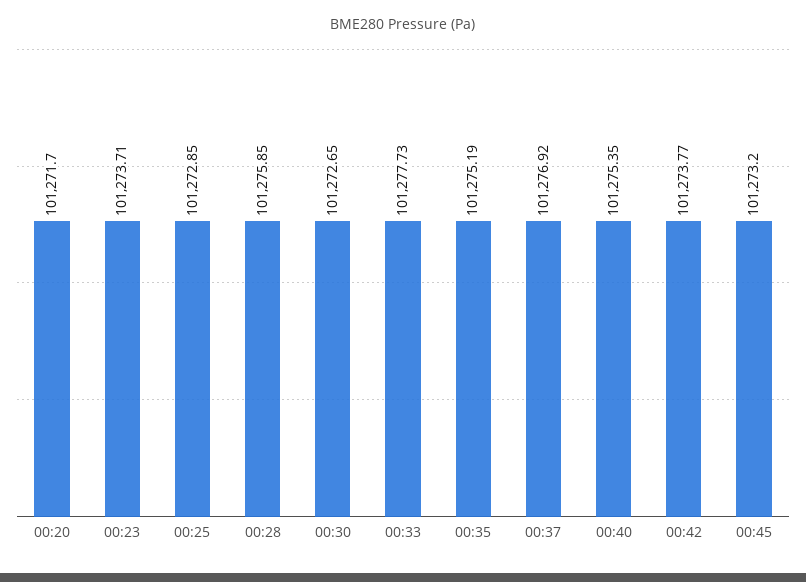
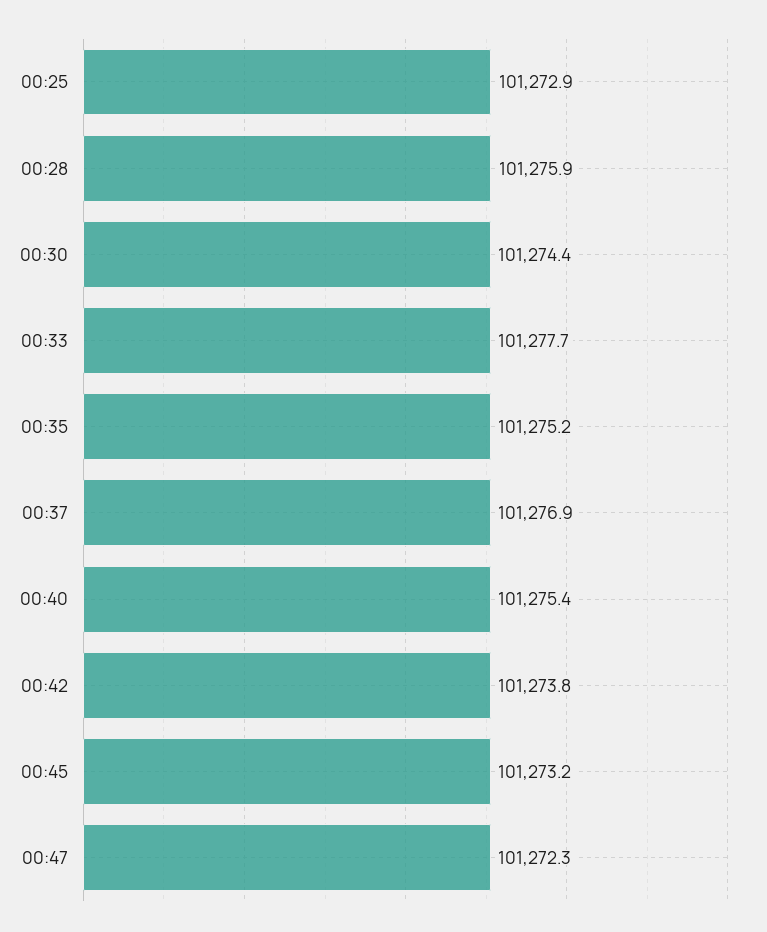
00:20: 101271.7 -> none
00:23: 101273.71 -> none
00:30: 101272.65 -> 101274.4
00:47: none -> 101272.3

